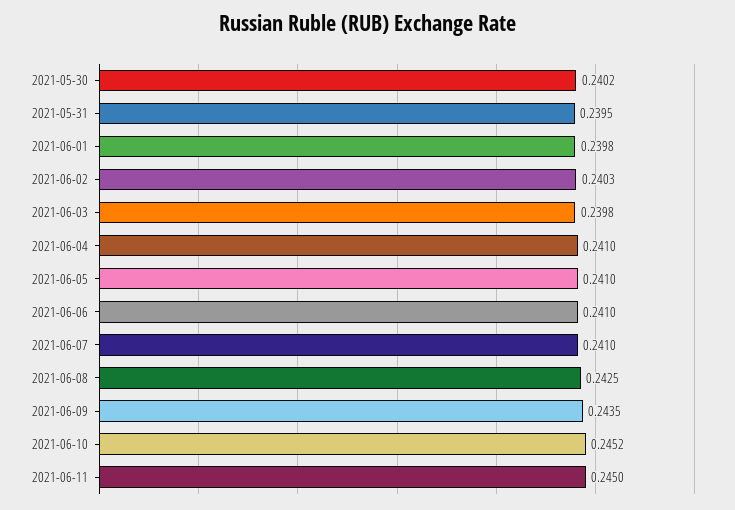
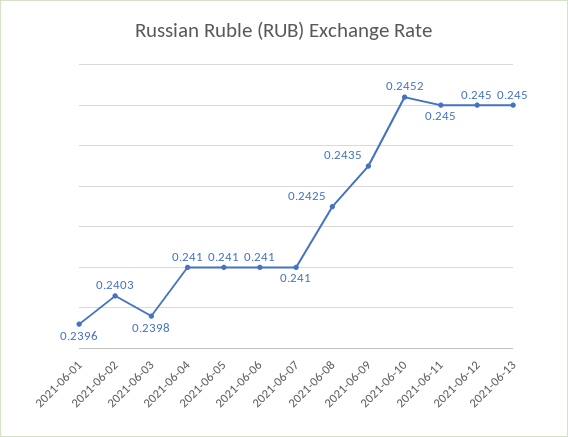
2021-05-30: 0.2402 -> none
2021-05-31: 0.2395 -> none
2021-06-01: 0.2398 -> 0.2396
2021-06-12: none -> 0.245
2021-06-13: none -> 0.245

